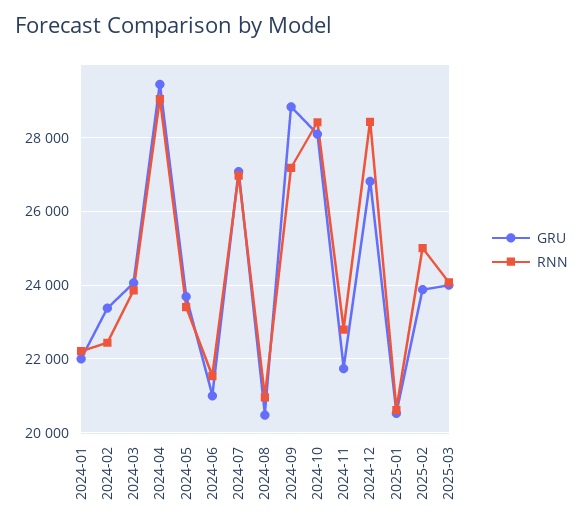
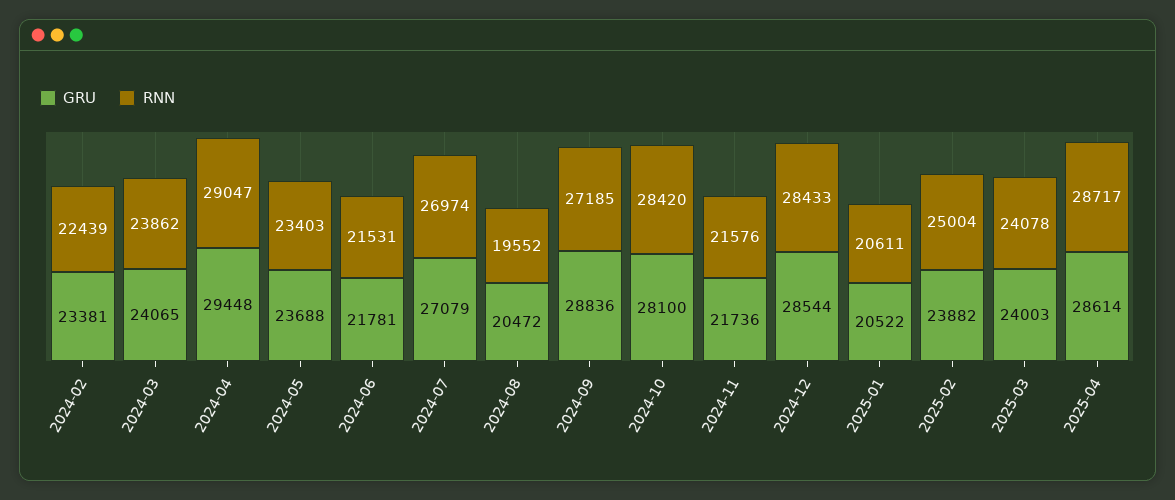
GRU, 2024-01: 22000 -> none
RNN, 2024-01: 22200 -> none
GRU, 2024-06: 21000 -> 21781
RNN, 2024-08: 21000 -> 19552
RNN, 2024-11: 22800 -> 21576
GRU, 2024-12: 26800 -> 28544
GRU, 2025-04: none -> 28614
RNN, 2025-04: none -> 28717

